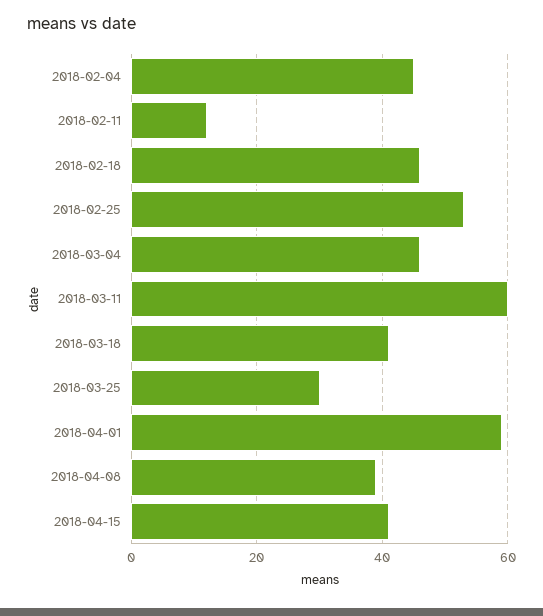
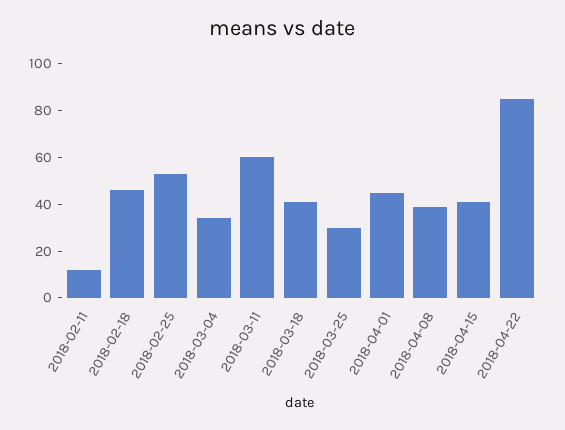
2018-02-04: 45 -> none
2018-03-04: 45 -> 35
2018-04-01: 60 -> 45
2018-04-22: none -> 85

